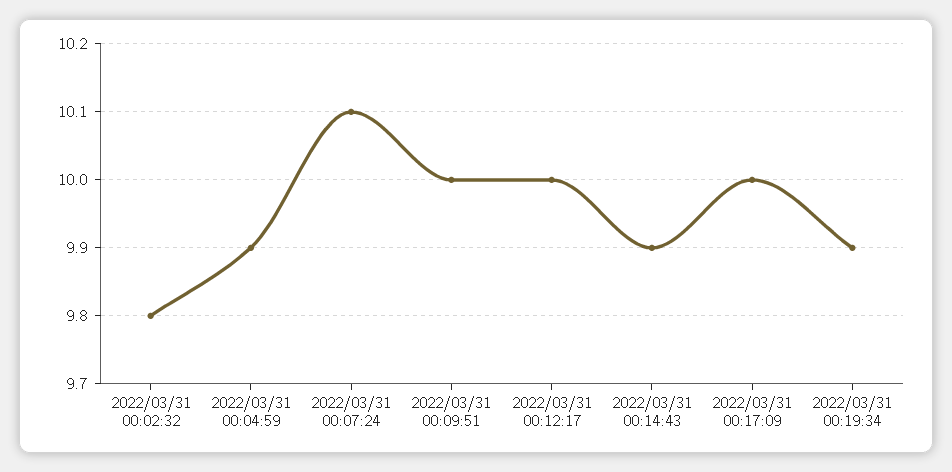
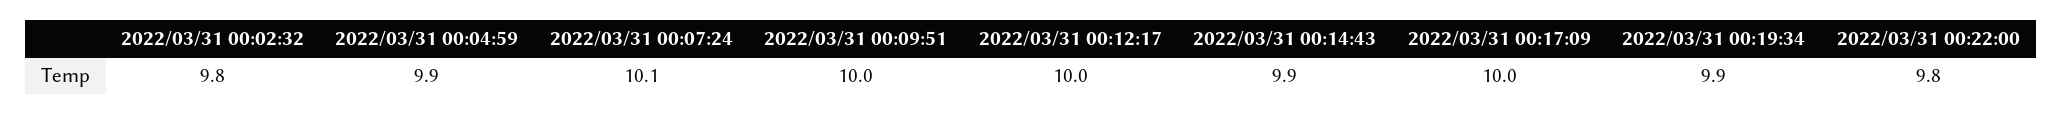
2022/03/31 00:22:00: none -> 9.8

